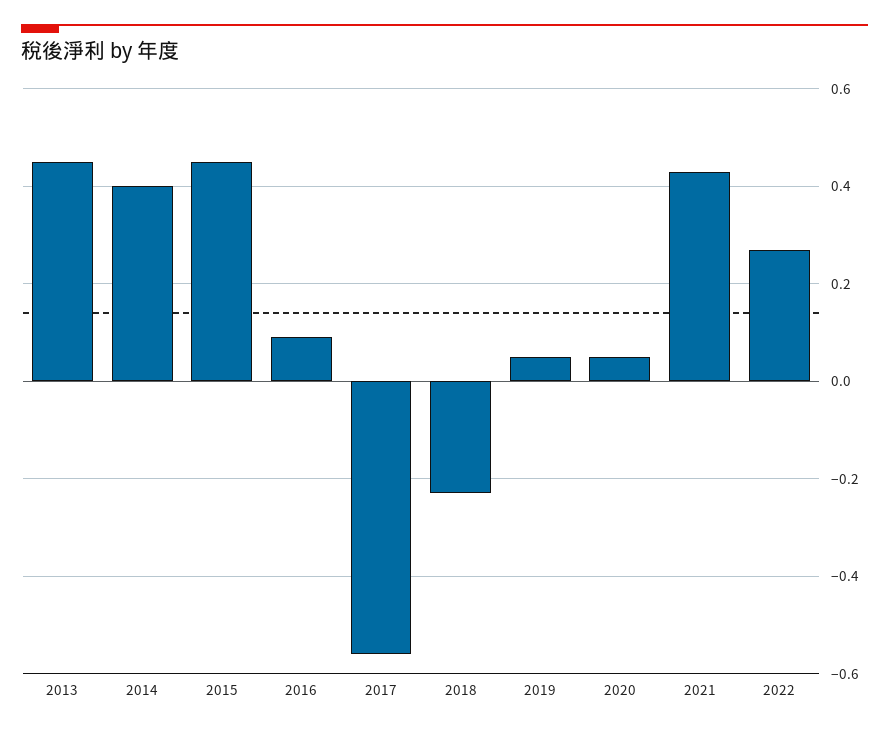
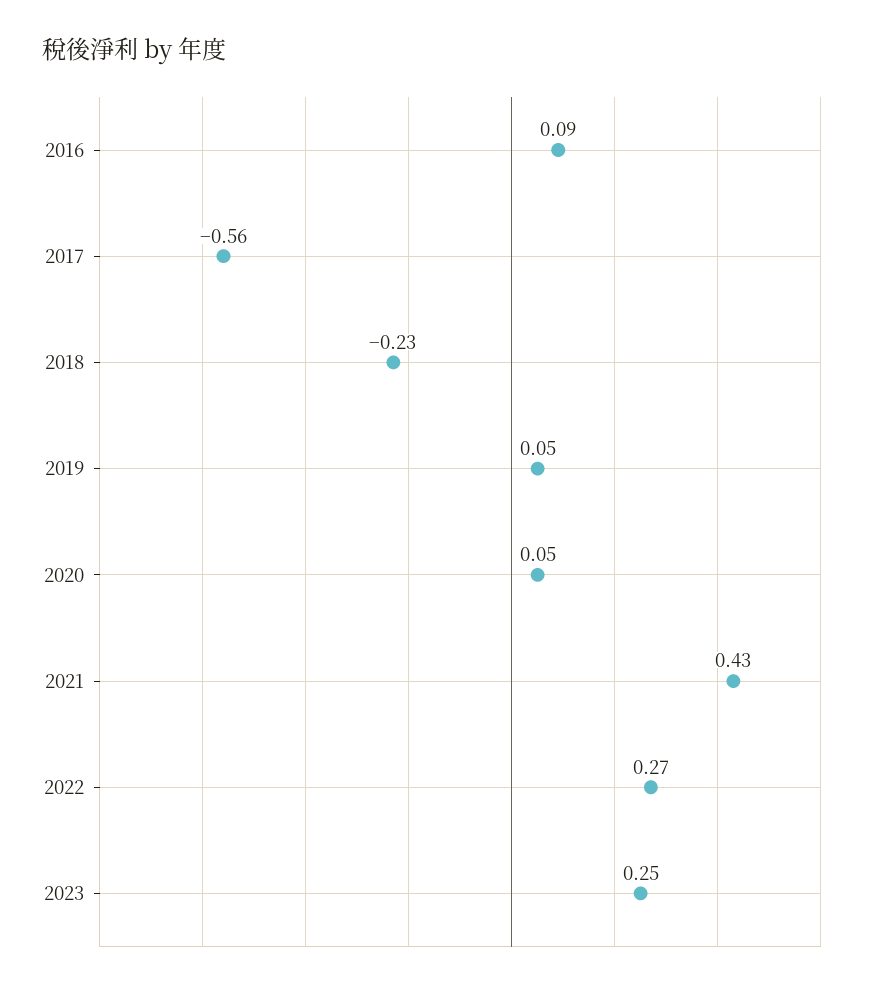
2013: 0.45 -> none
2014: 0.4 -> none
2015: 0.45 -> none
2023: none -> 0.25

